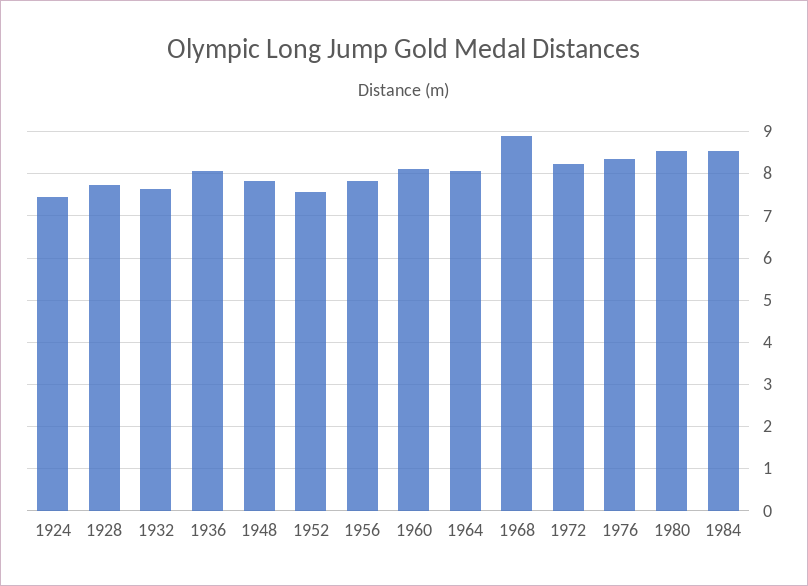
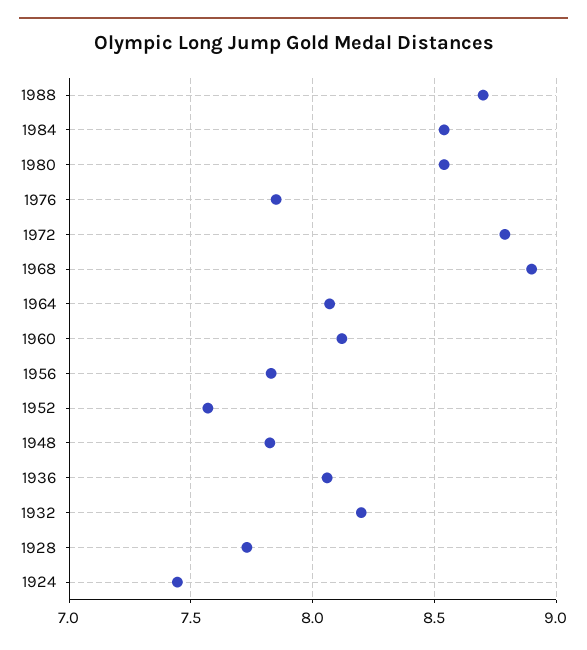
1932: 7.6 -> 8.2
1972: 8.2 -> 8.8
1976: 8.4 -> 7.85
1988: none -> 8.7

